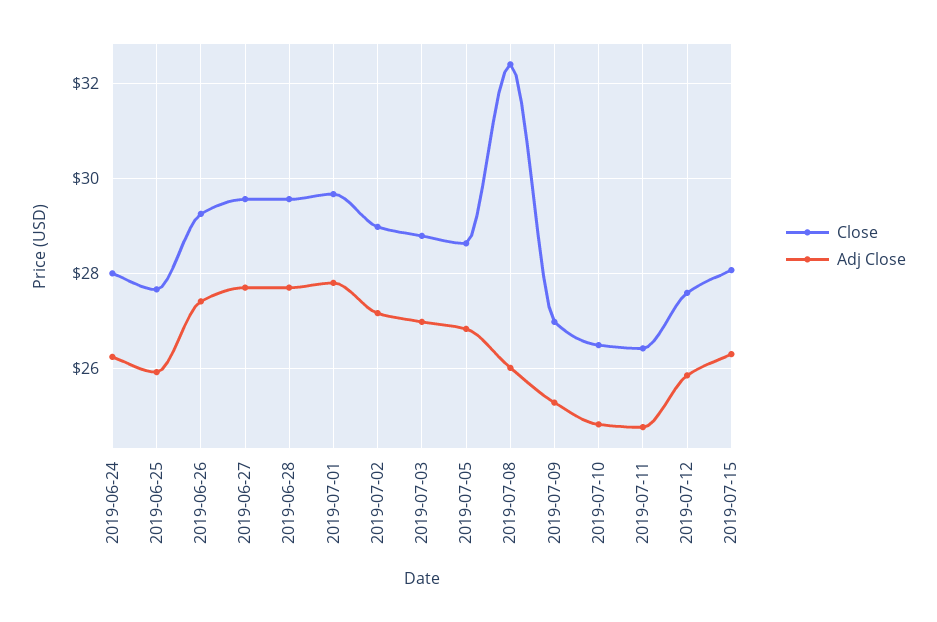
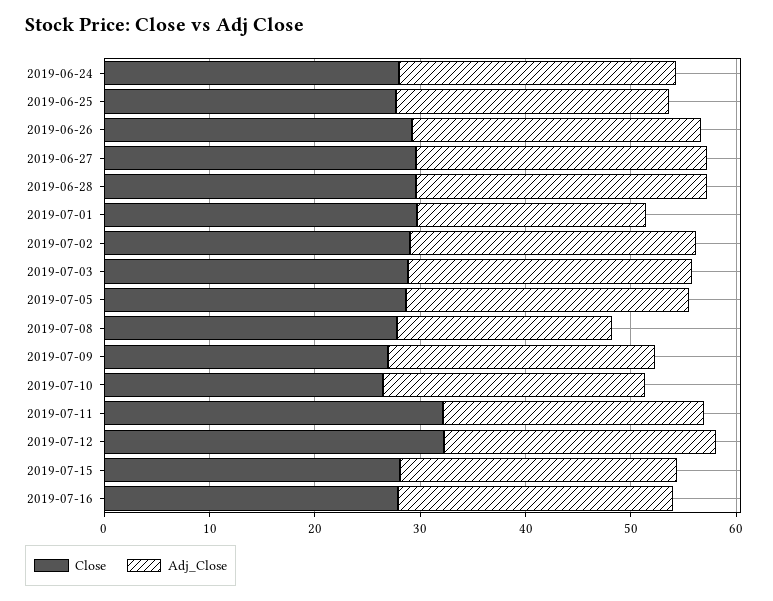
Adj Close, 2019-07-01: 27.8 -> 22
Close, 2019-07-08: 32.4 -> 28
Adj Close, 2019-07-08: 26 -> 20
Close, 2019-07-11: 26.4 -> 32
Close, 2019-07-12: 27.6 -> 32
Close, 2019-07-16: none -> 28
Adj Close, 2019-07-16: none -> 26

